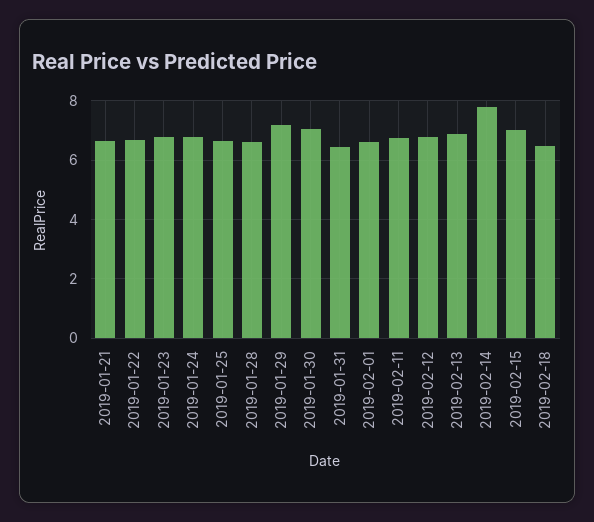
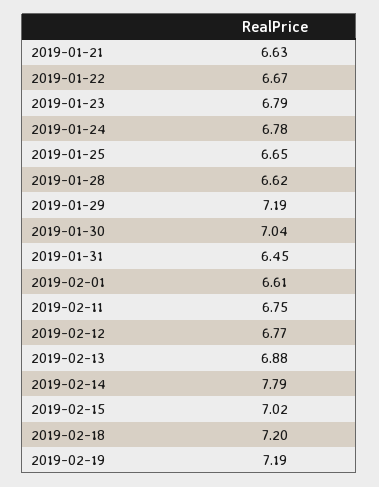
2019-02-18: 6.5 -> 7.2
2019-02-19: none -> 7.19

